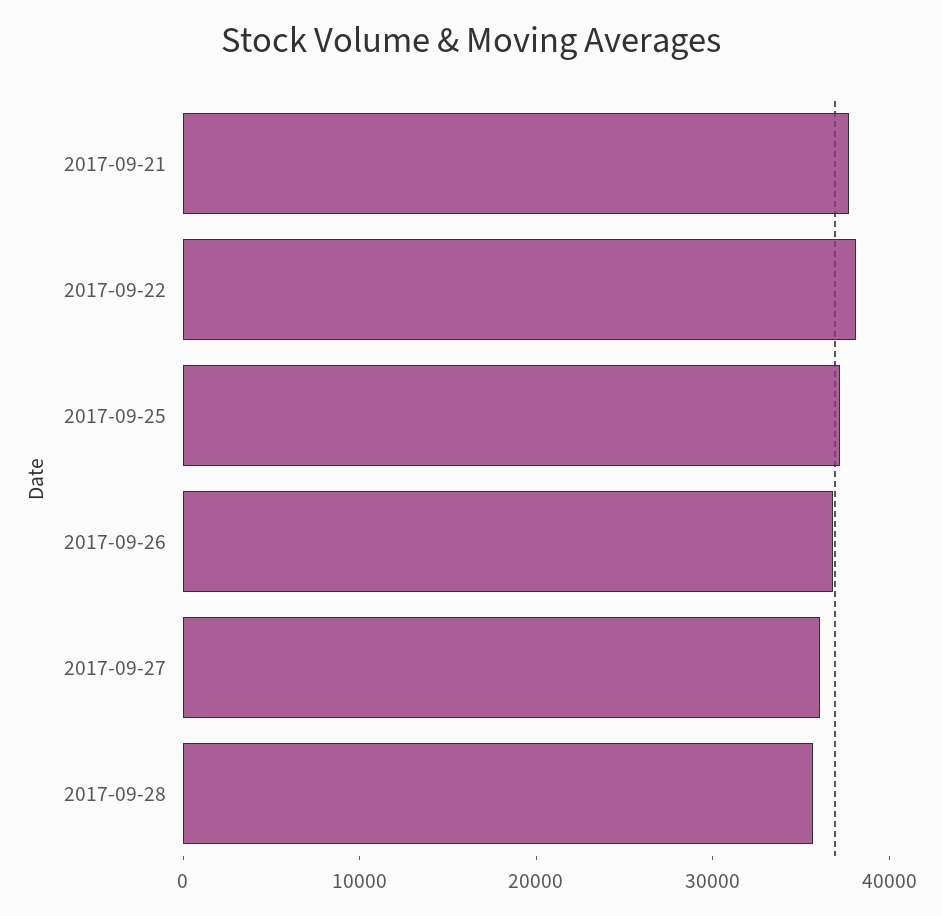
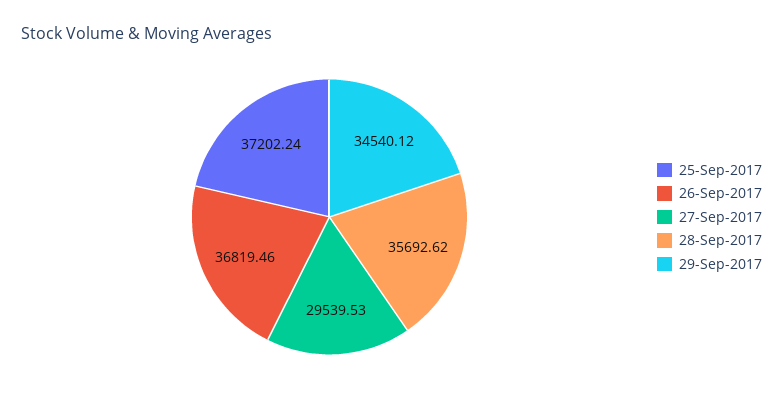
2017-09-21: 38000 -> none
2017-09-22: 38000 -> none
2017-09-27: 36000 -> 29539.53
29-Sep-2017: none -> 34540.12

